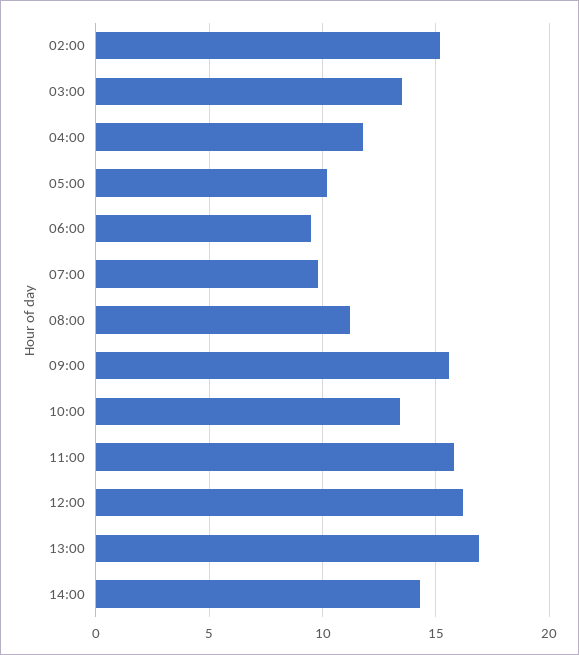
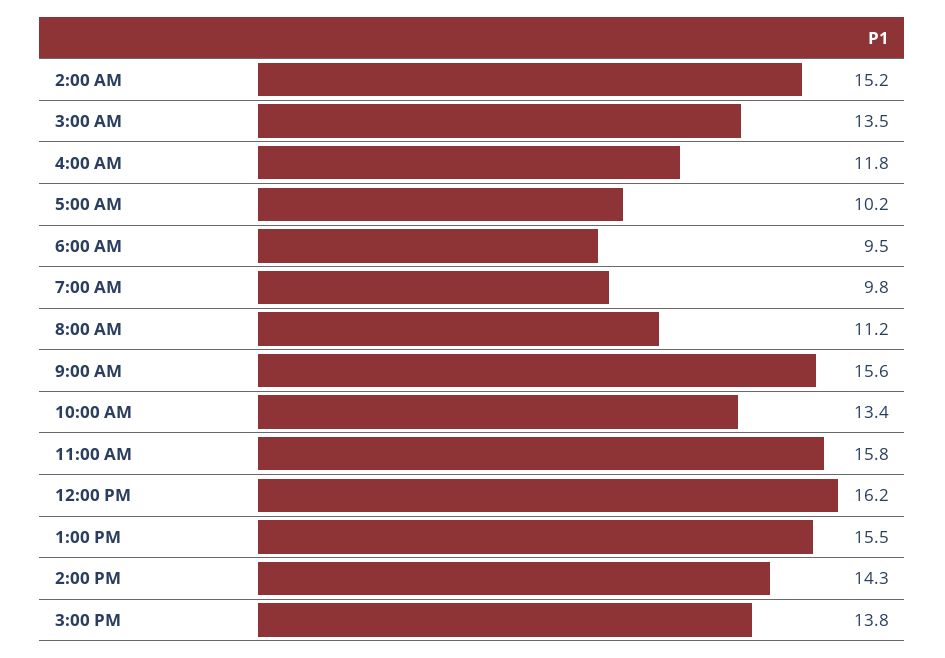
13:00: 17 -> 15.5
3:00 PM: none -> 13.8

